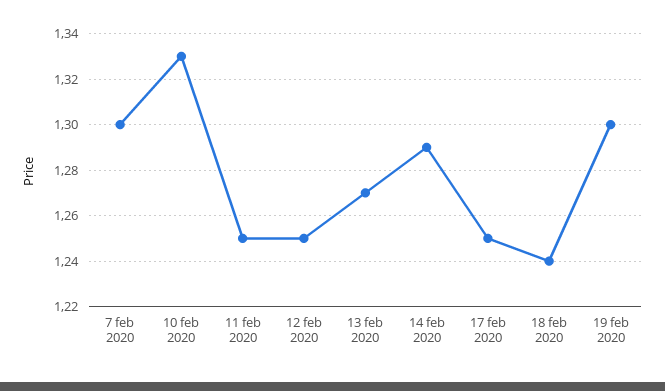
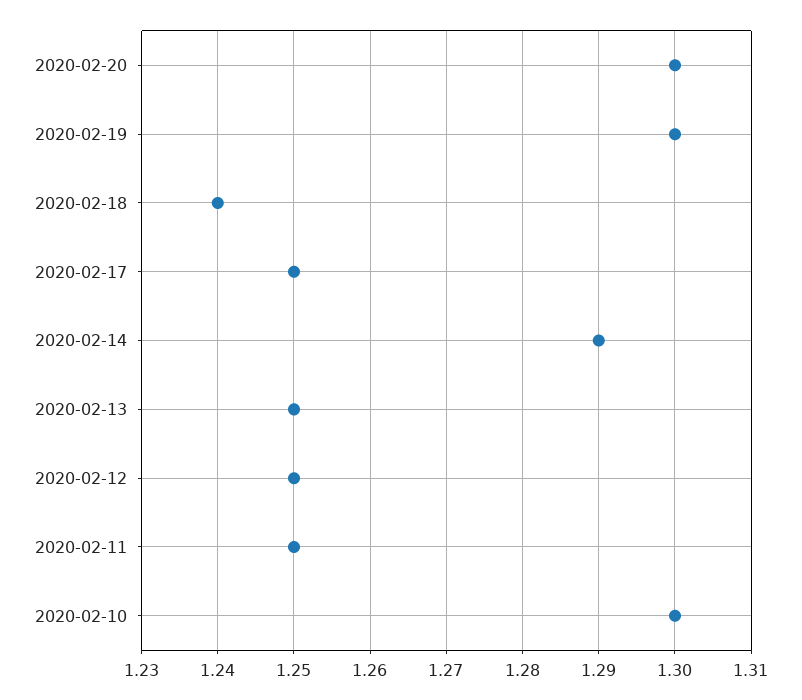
7 feb 2020: 1.3 -> none
10 feb 2020: 1.33 -> 1.3
13 feb 2020: 1.27 -> 1.25
2020-02-20: none -> 1.3

